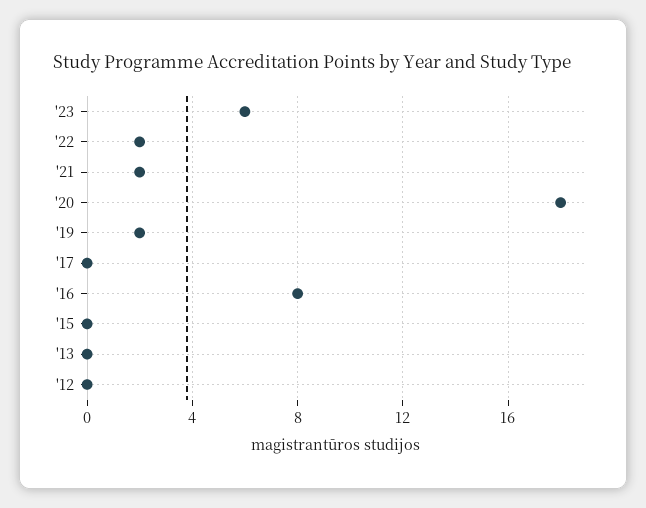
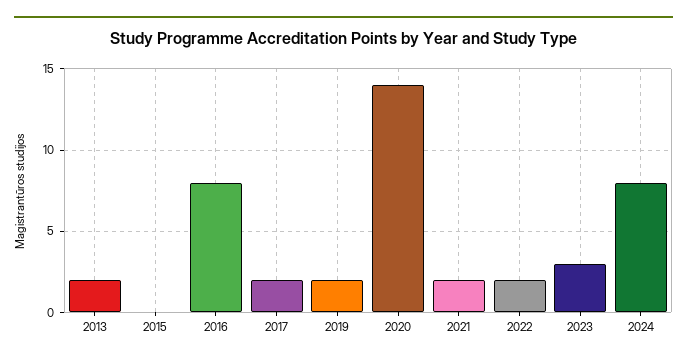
'23: 6 -> 3
'20: 18 -> 14
'17: 0 -> 2
'13: 0 -> 2
'12: 0 -> none
2024: none -> 8

